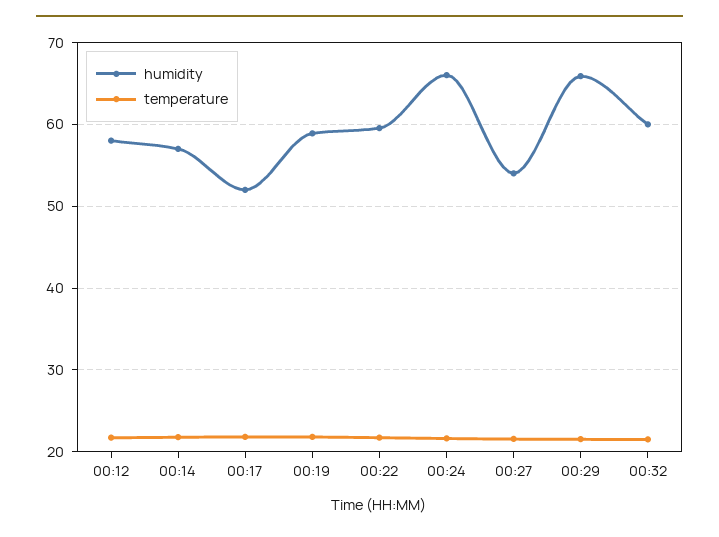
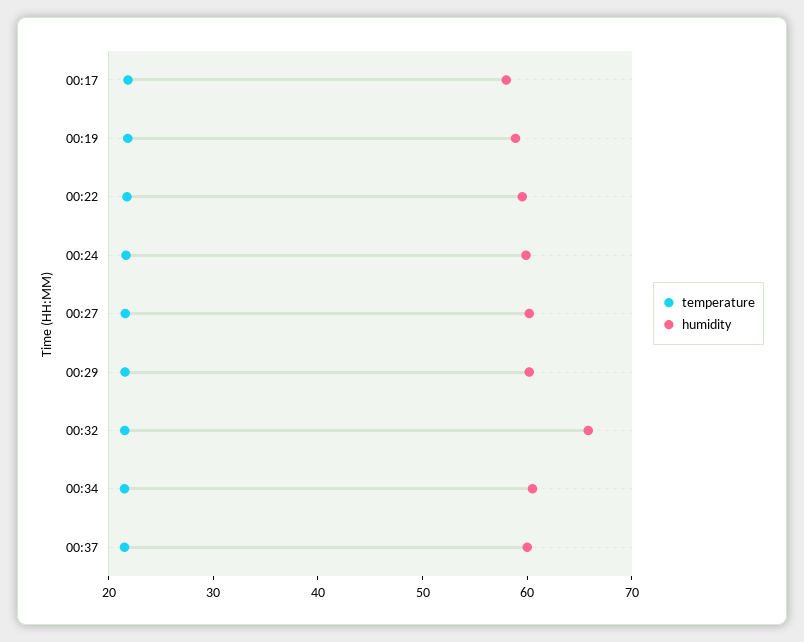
humidity, 00:12: 58 -> none
temperature, 00:12: 22 -> none
humidity, 00:14: 57 -> none
temperature, 00:14: 22 -> none
humidity, 00:17: 52 -> 58
humidity, 00:24: 66 -> 60
humidity, 00:27: 54 -> 60
humidity, 00:29: 66 -> 60
humidity, 00:32: 60 -> 66
temperature, 00:34: none -> 22
humidity, 00:34: none -> 60
temperature, 00:37: none -> 22
humidity, 00:37: none -> 60

